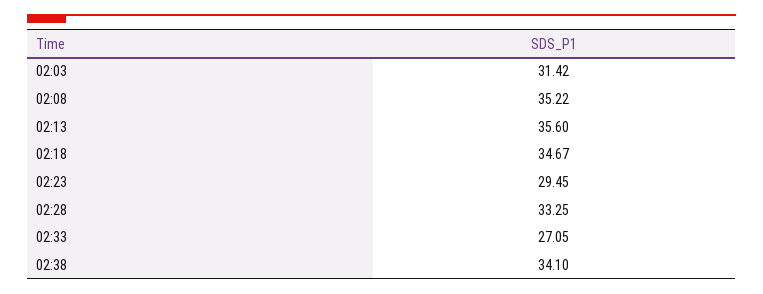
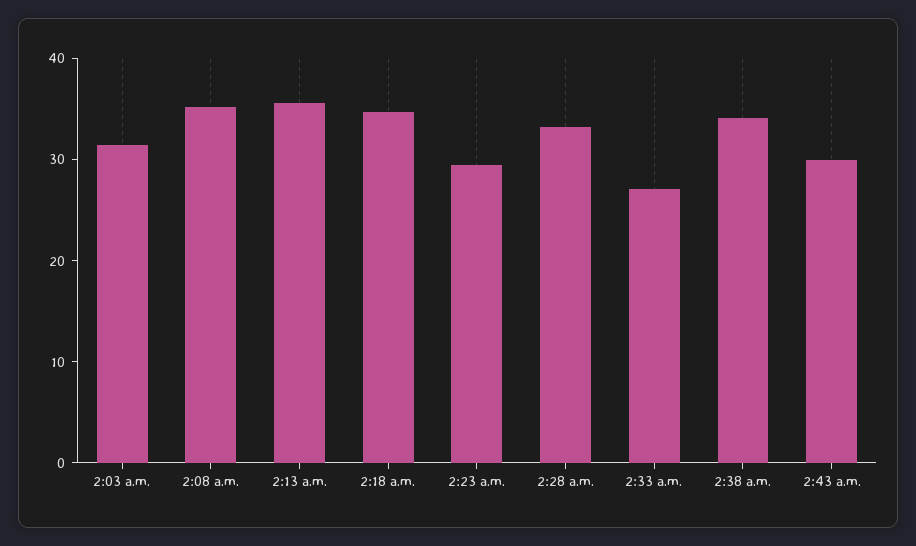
2:43 a.m.: none -> 30

